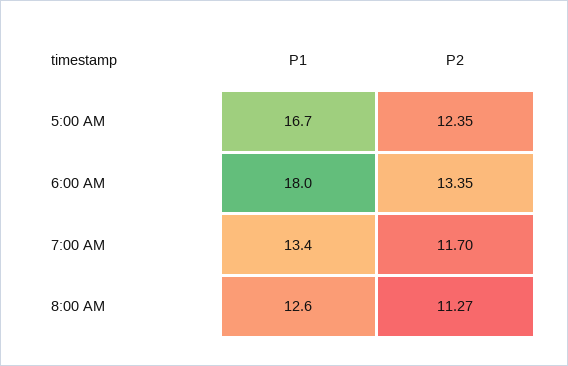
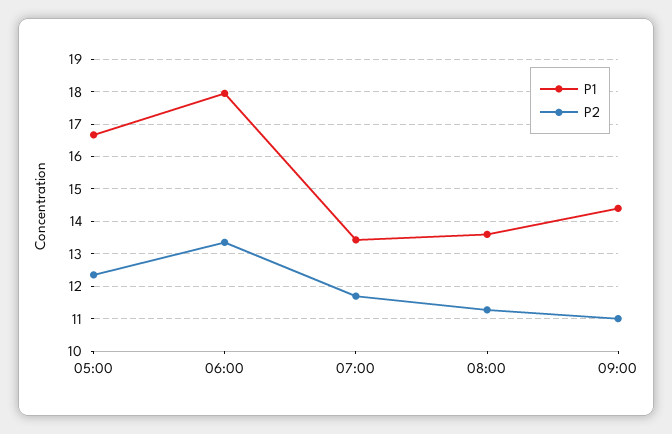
P1, 8:00 AM: 12.6 -> 13.6
P1, 09:00: none -> 14.4
P2, 09:00: none -> 11

